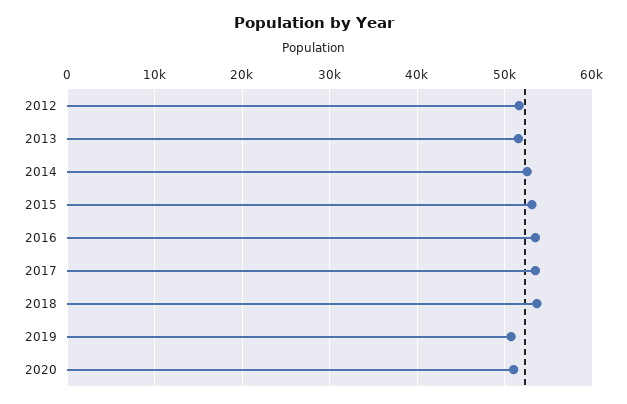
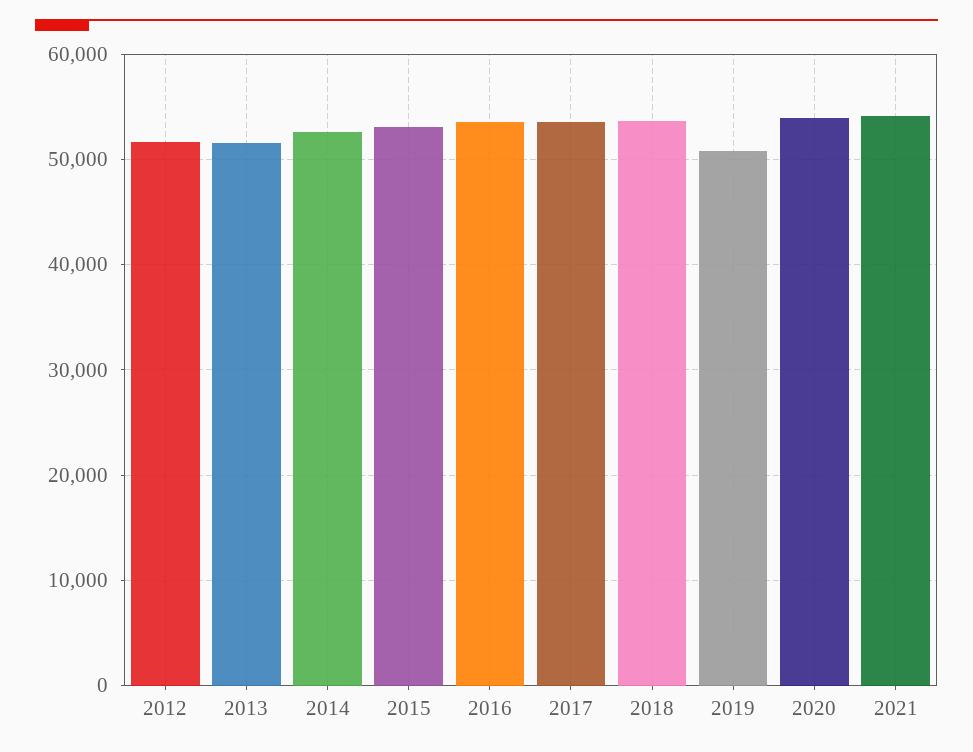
2020: 51000 -> 54000
2021: none -> 54000

